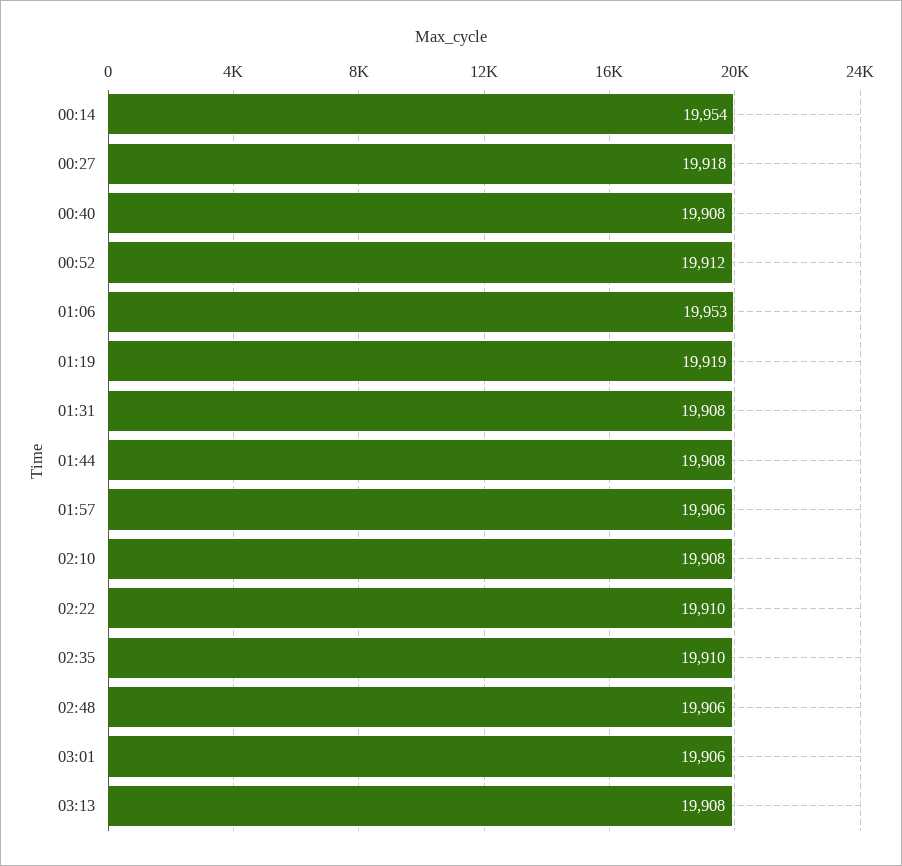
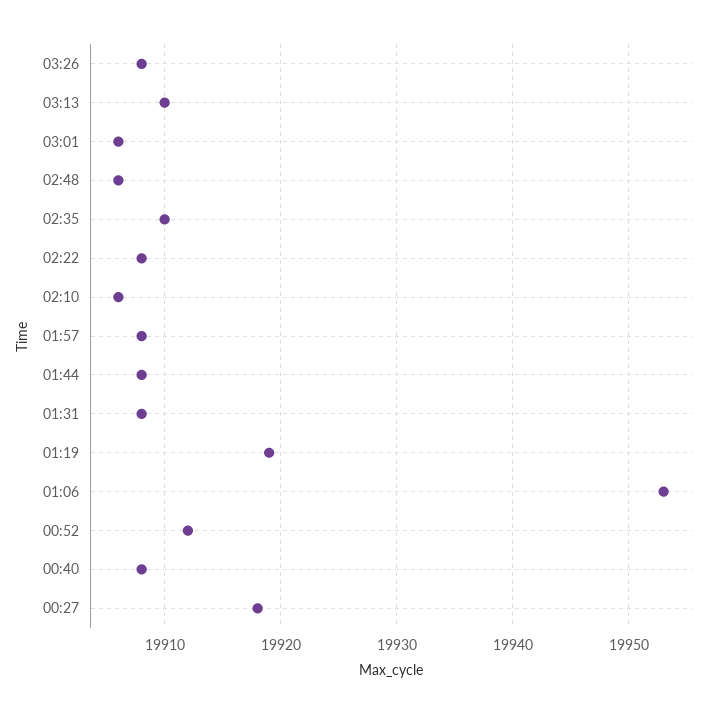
00:14: 19954 -> none
01:57: 19906 -> 19908
02:10: 19908 -> 19906
02:22: 19910 -> 19908
03:13: 19908 -> 19910
03:26: none -> 19908

